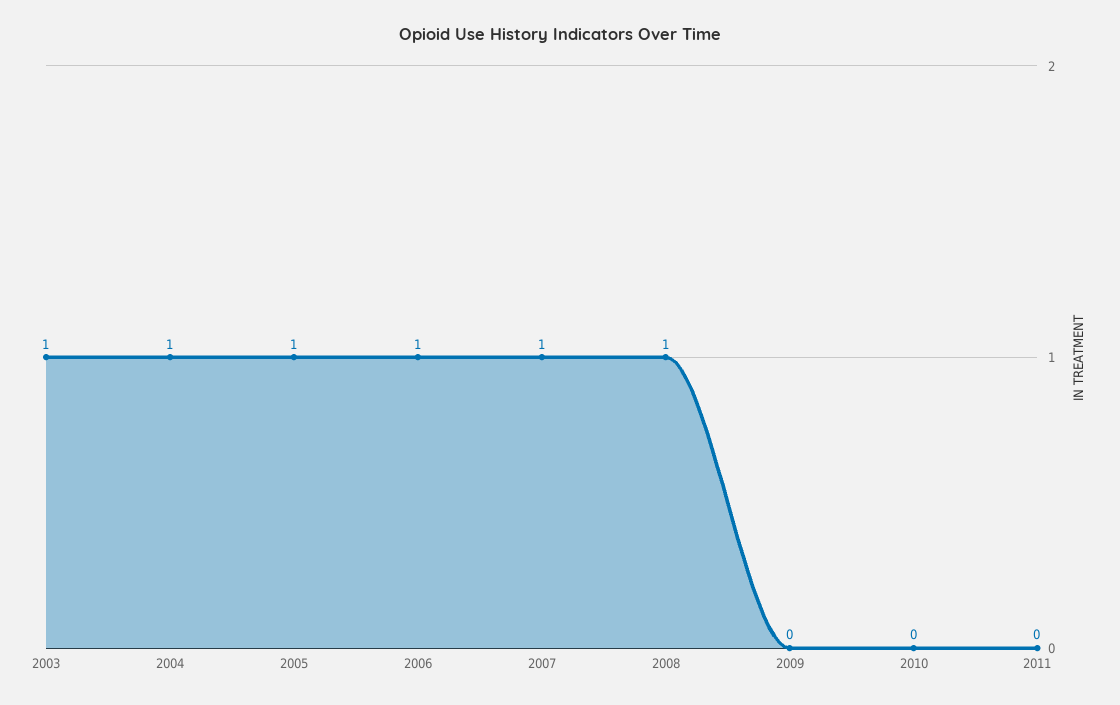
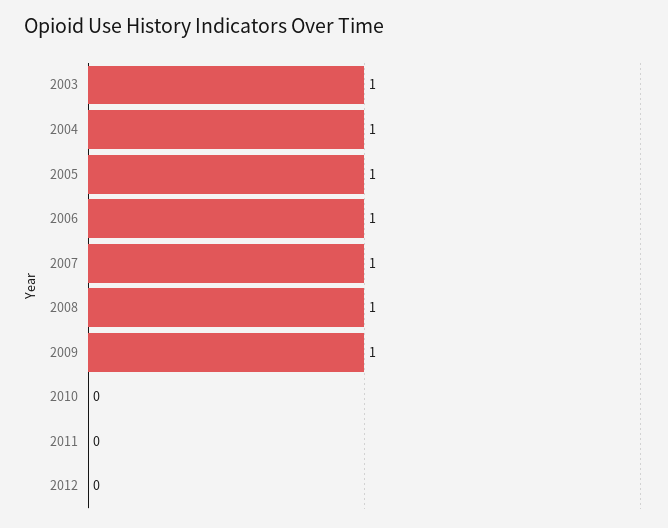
2009: 0 -> 1
2012: none -> 0

